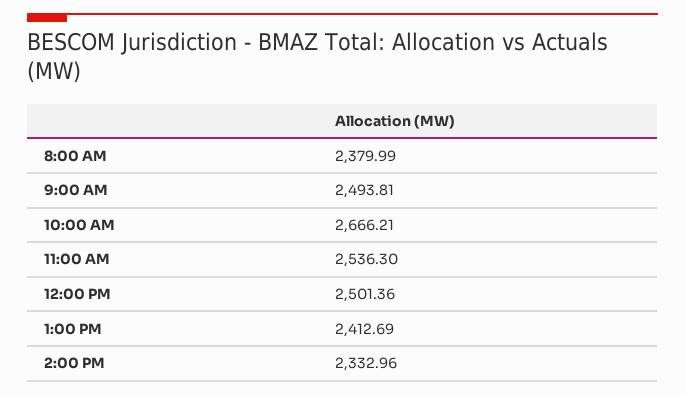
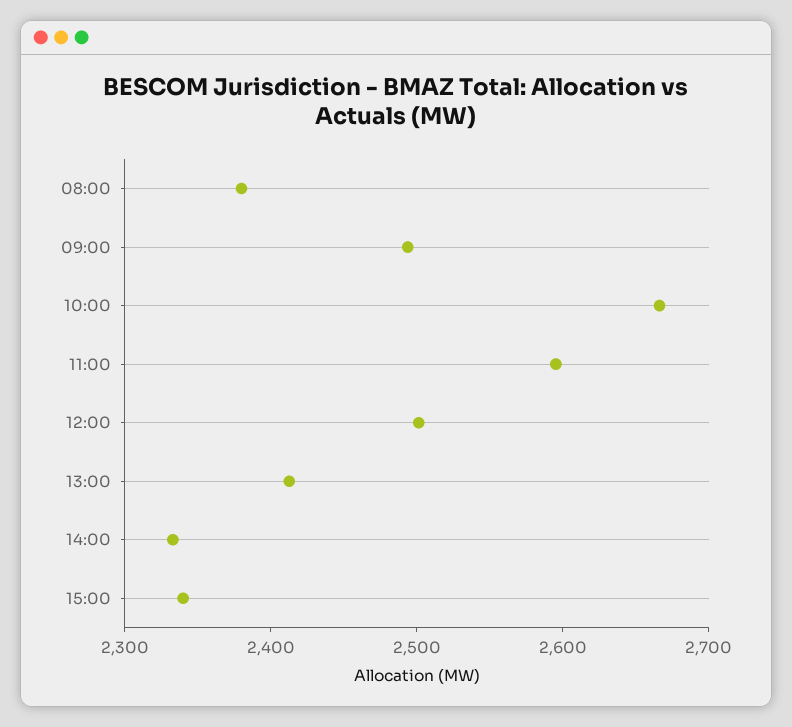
11:00 AM: 2536.3 -> 2600
15:00: none -> 2340

